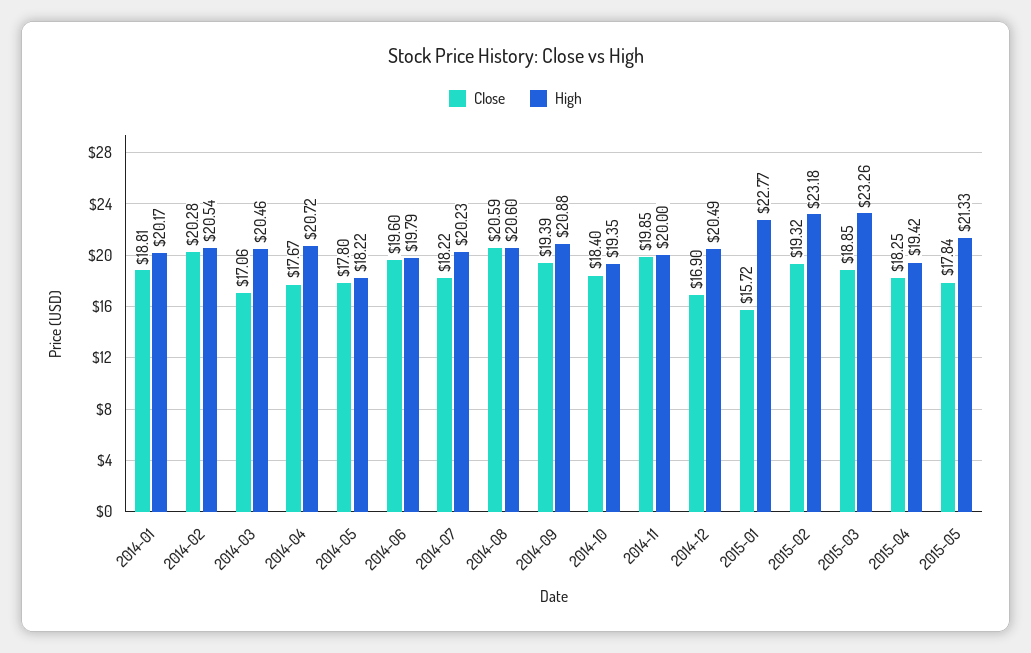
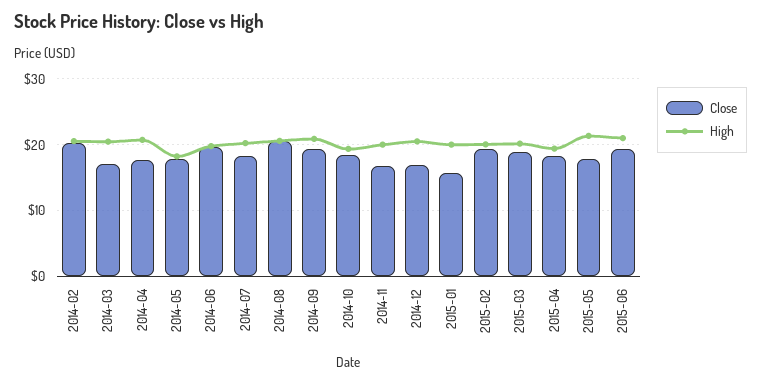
Close, 2014-01: 18.81 -> none
High, 2014-01: 20.17 -> none
Close, 2014-11: 19.85 -> 17
High, 2015-01: 22.77 -> 20
High, 2015-02: 23.18 -> 20
High, 2015-03: 23.26 -> 20
Close, 2015-06: none -> 19
High, 2015-06: none -> 21

